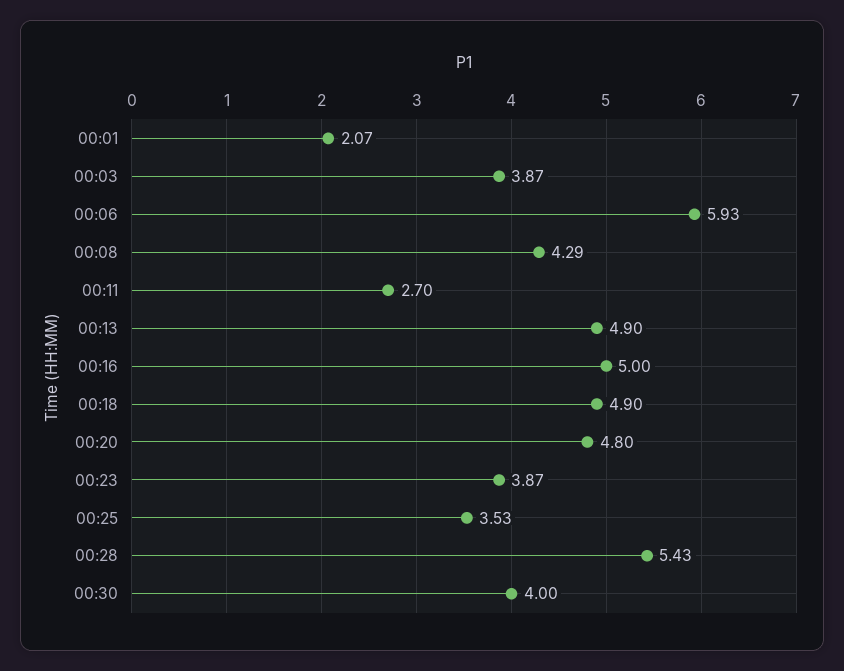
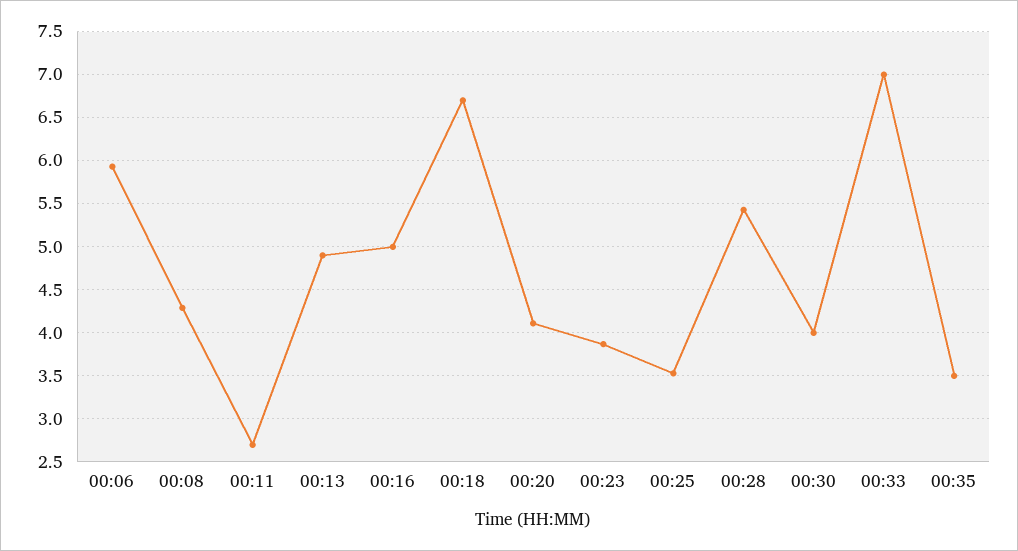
00:01: 2.07 -> none
00:03: 3.87 -> none
00:18: 4.9 -> 6.7
00:20: 4.8 -> 4.1
00:33: none -> 7
00:35: none -> 3.5

